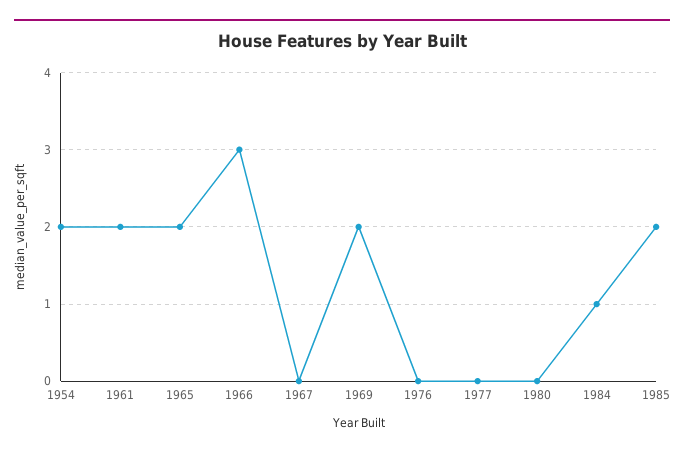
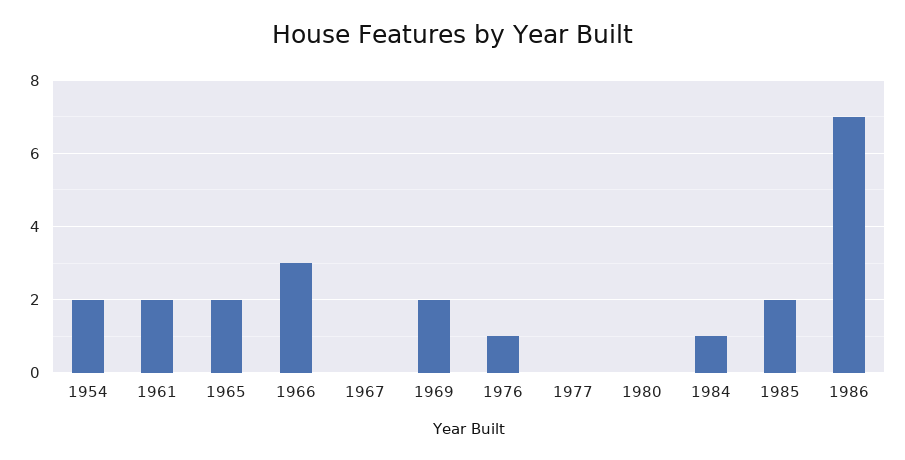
1976: 0 -> 1
1986: none -> 7

